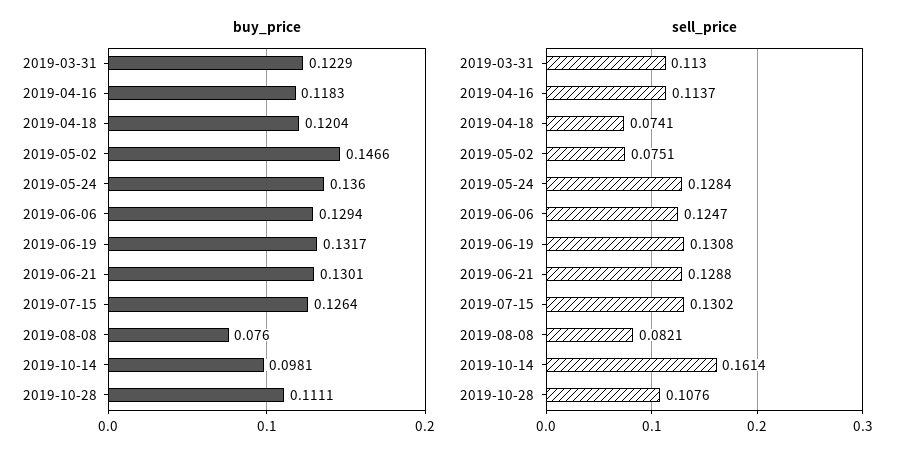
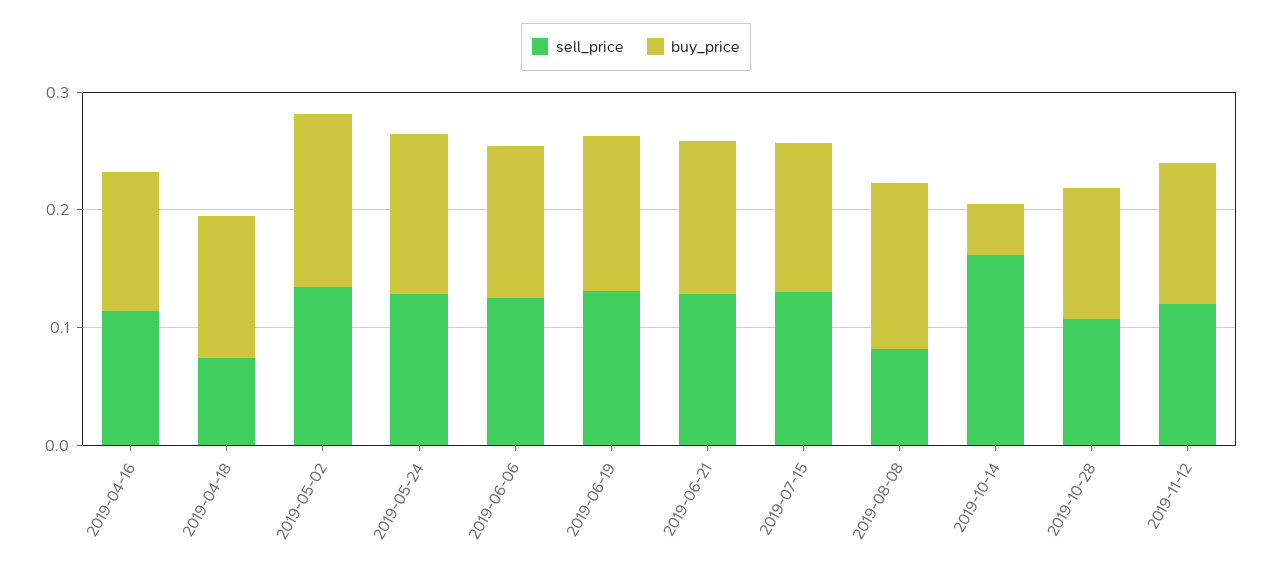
buy_price, 2019-03-31: 0.1229 -> none
buy_price, 2019-08-08: 0.076 -> 0.14
buy_price, 2019-10-14: 0.0981 -> 0.04
sell_price, 2019-03-31: 0.113 -> none
sell_price, 2019-05-02: 0.0751 -> 0.14
sell_price, 2019-11-12: none -> 0.12
buy_price, 2019-11-12: none -> 0.12

